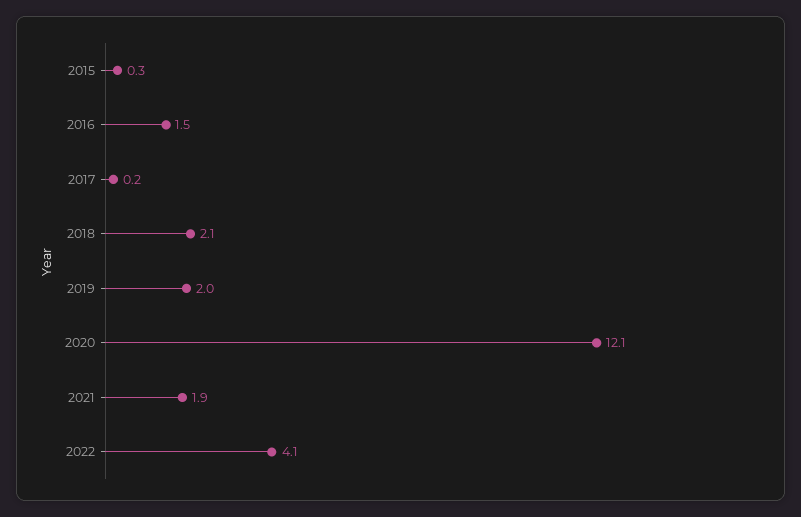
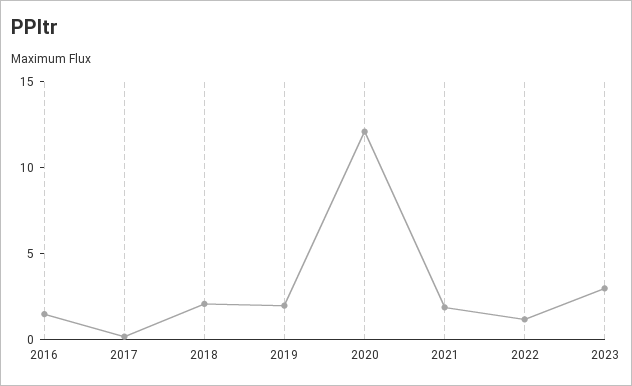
2015: 0.3 -> none
2022: 4.1 -> 1
2023: none -> 3

